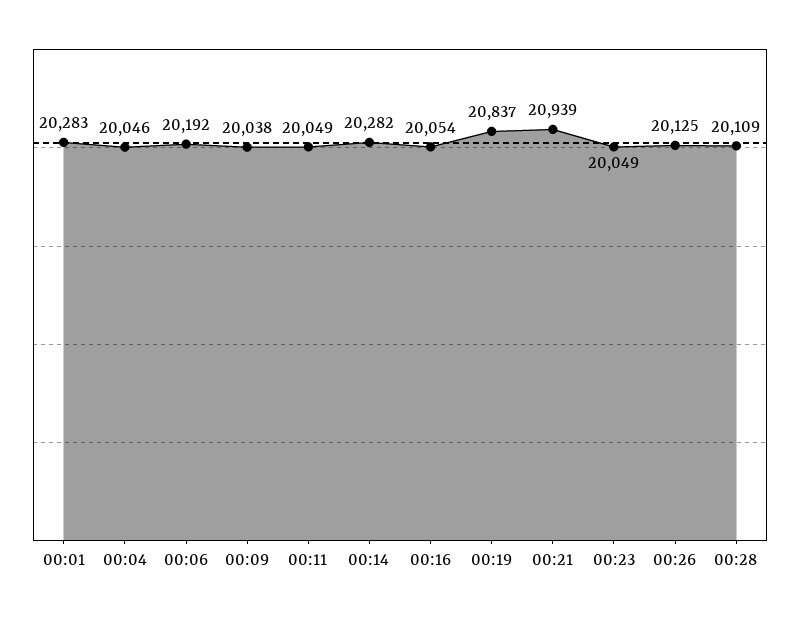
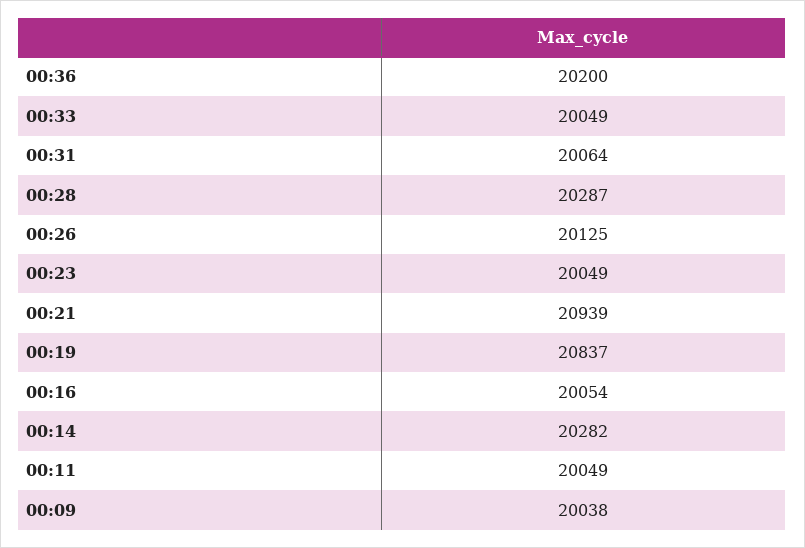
00:01: 20283 -> none
00:04: 20046 -> none
00:06: 20192 -> none
00:28: 20109 -> 20287
00:36: none -> 20200
00:33: none -> 20049
00:31: none -> 20064

